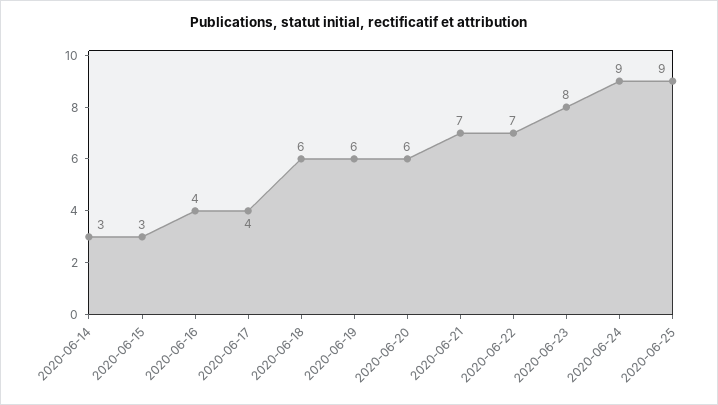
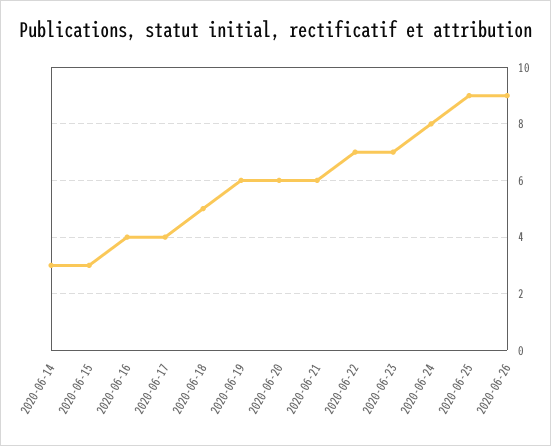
2020-06-18: 6 -> 5
2020-06-21: 7 -> 6
2020-06-23: 8 -> 7
2020-06-24: 9 -> 8
2020-06-26: none -> 9

